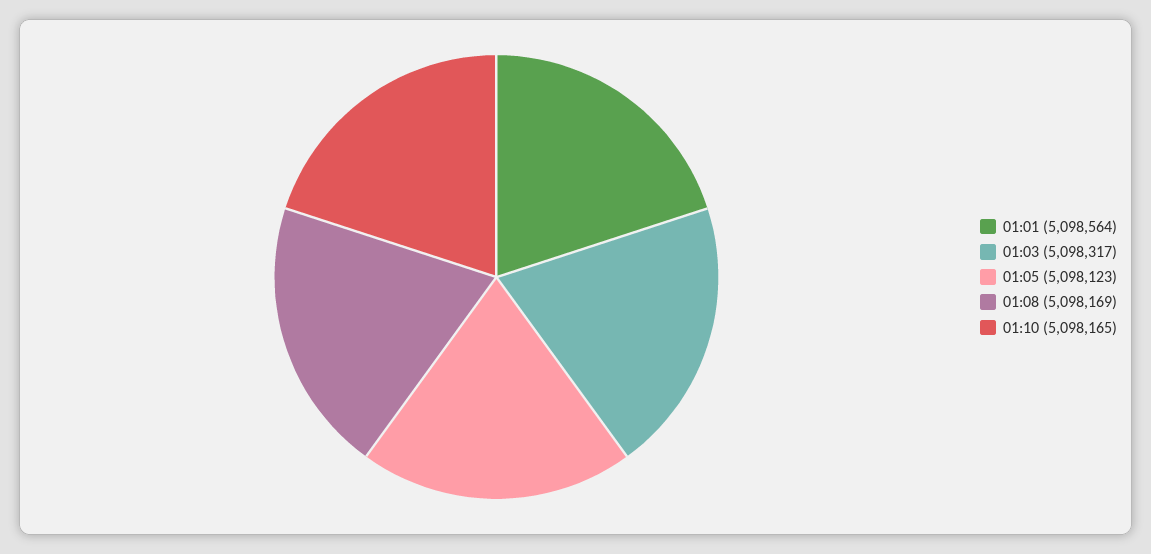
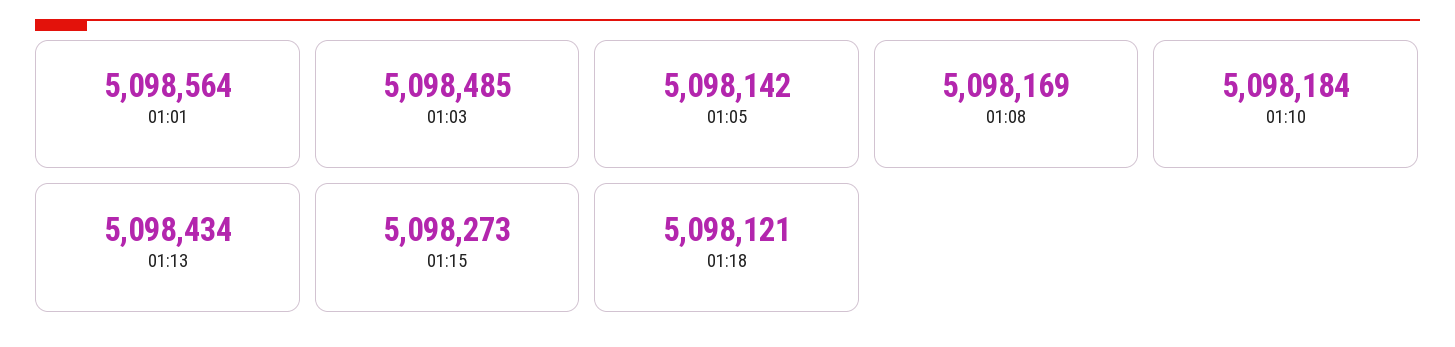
01:03: 5098317 -> 5098485
01:05: 5098123 -> 5098142
01:10: 5098165 -> 5098184
01:13: none -> 5098434
01:15: none -> 5098273
01:18: none -> 5098121

